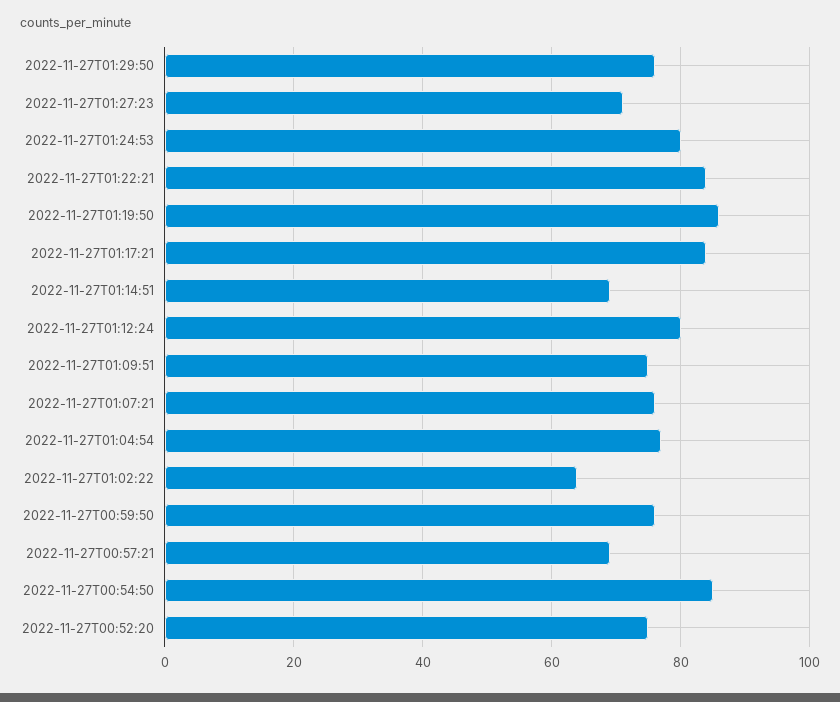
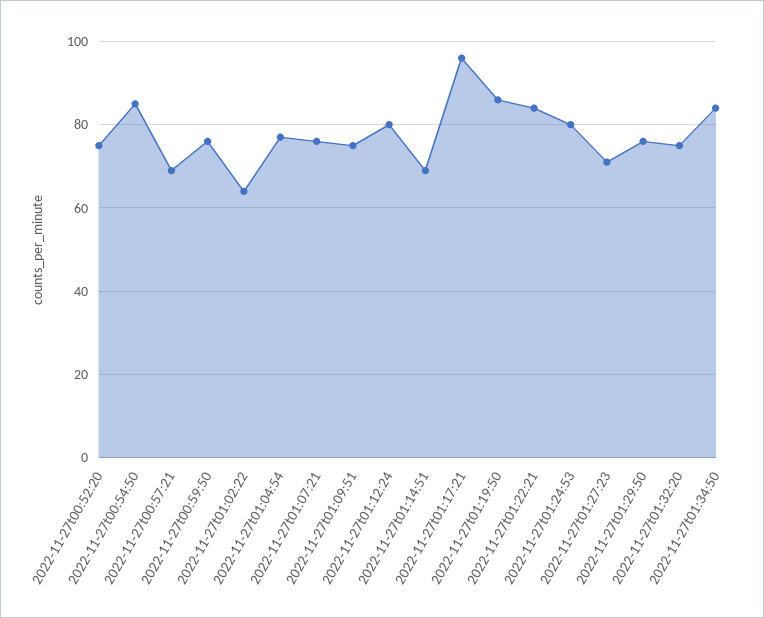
2022-11-27T01:17:21: 85 -> 95
2022-11-27t01:32:20: none -> 75
2022-11-27t01:34:50: none -> 85

